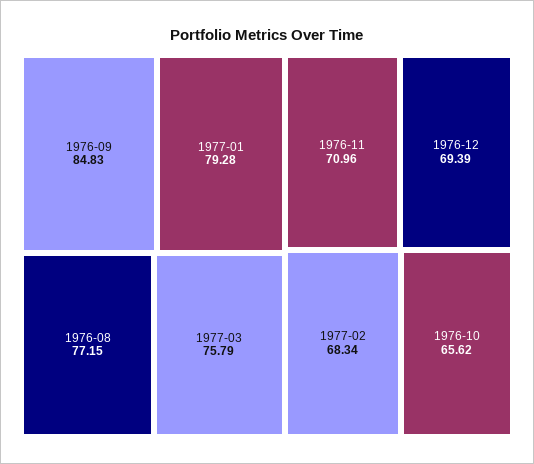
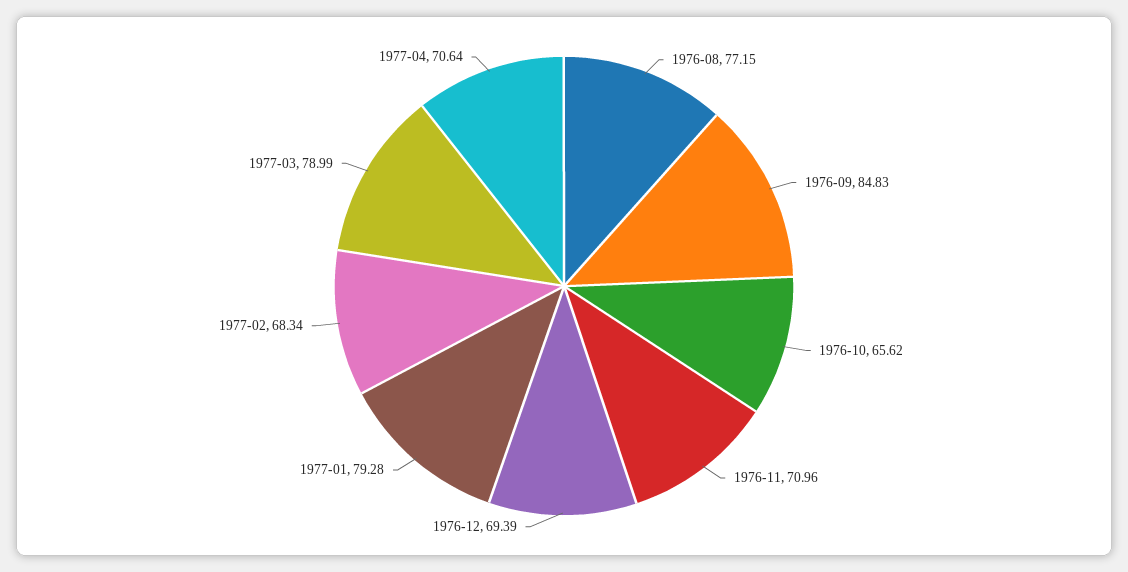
1977-03: 75.79 -> 78.99
1977-04: none -> 70.64

